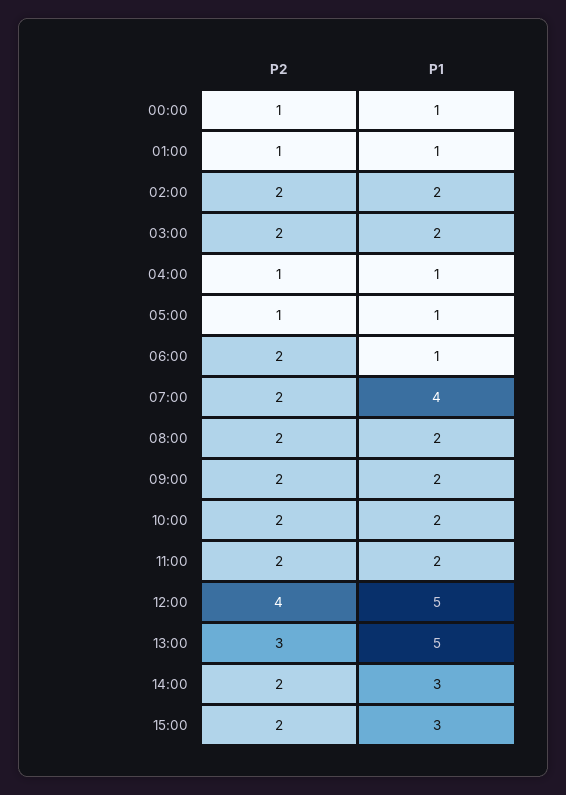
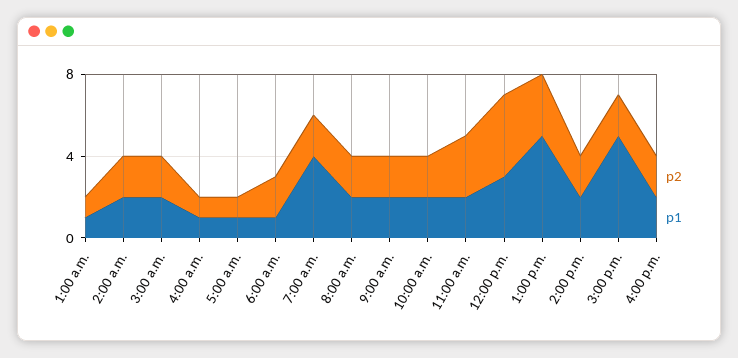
P2, 00:00: 1 -> none
P1, 00:00: 1 -> none
P2, 11:00: 2 -> 3
P1, 12:00: 5 -> 3
P1, 14:00: 3 -> 2
P1, 15:00: 3 -> 5
P2, 4:00 p.m.: none -> 2
P1, 4:00 p.m.: none -> 2

